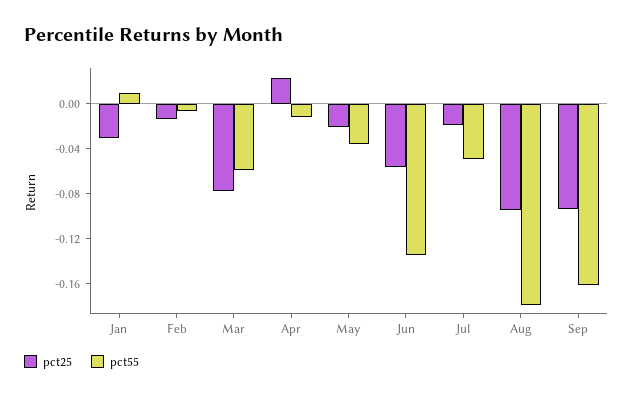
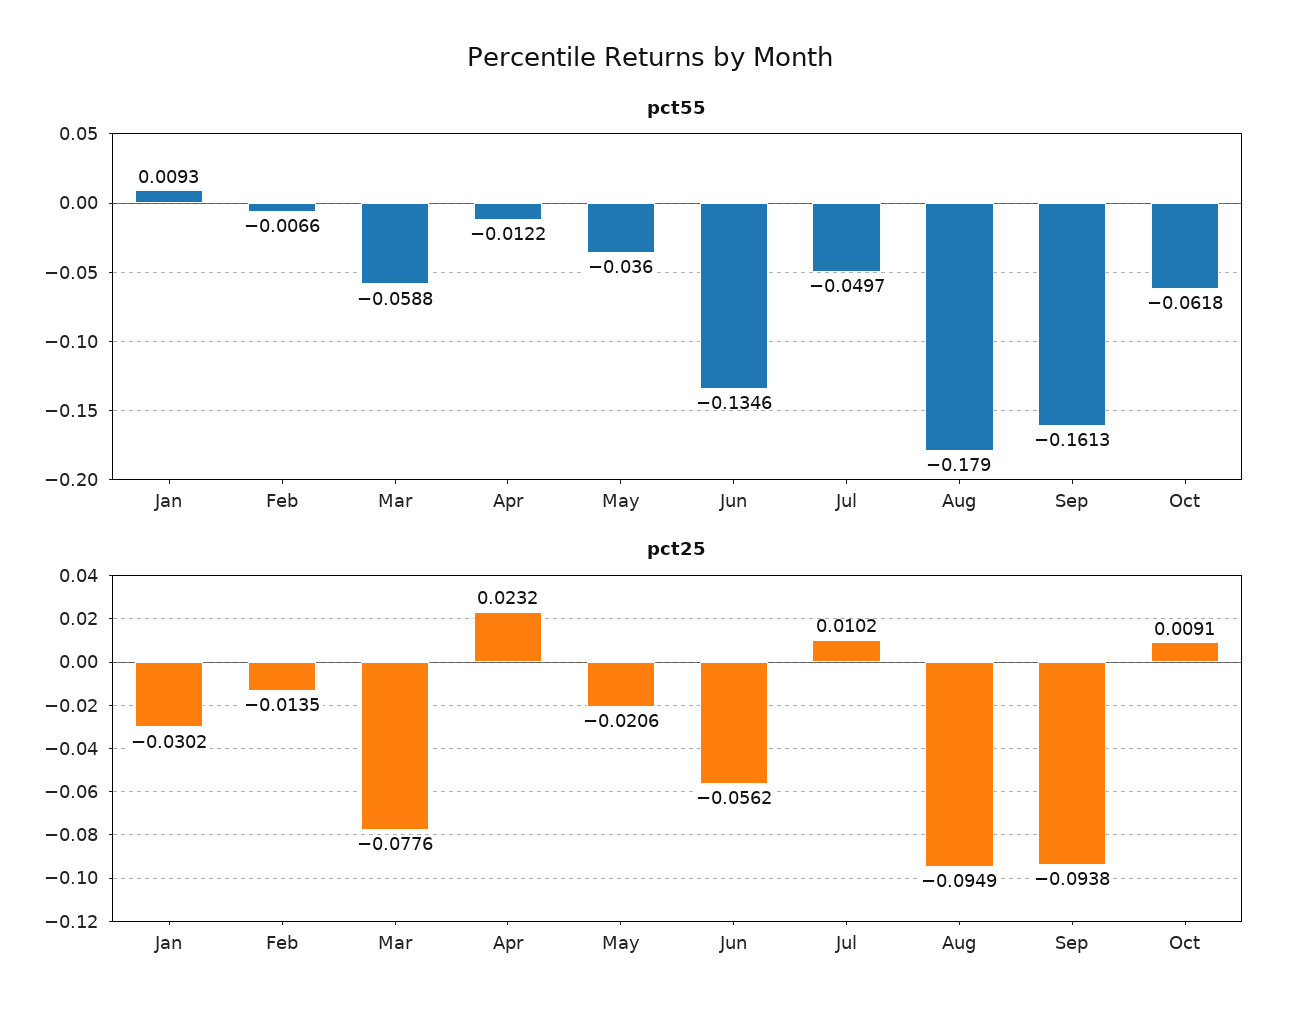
pct25, Jul: -0.02 -> 0.0102
pct55, Oct: none -> -0.0618
pct25, Oct: none -> 0.0091

